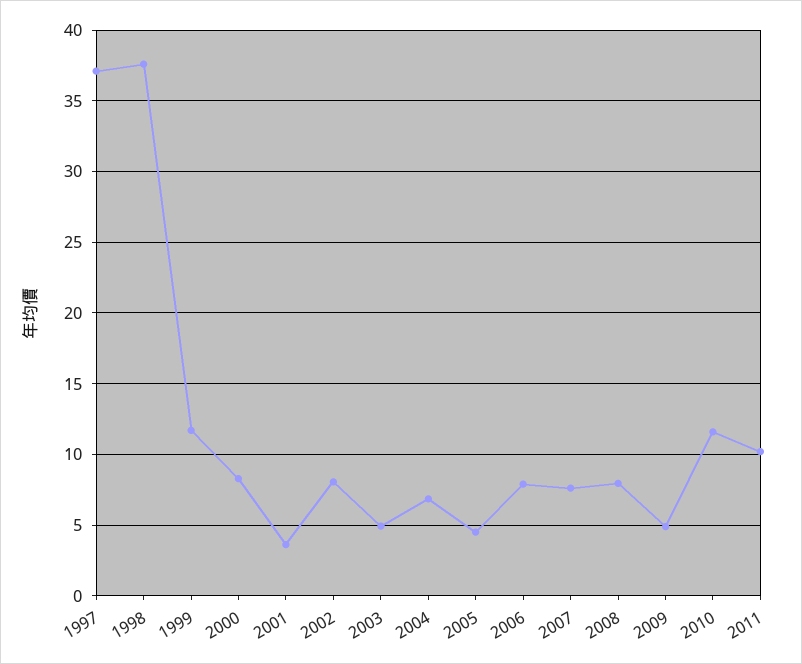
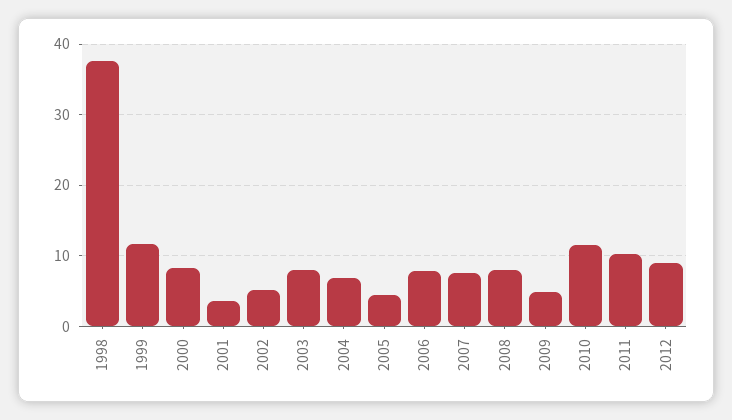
1997: 37 -> none
2002: 8 -> 5
2003: 5 -> 8
2012: none -> 9

